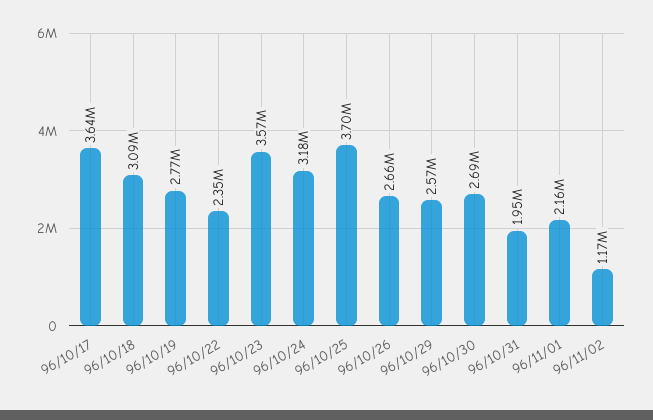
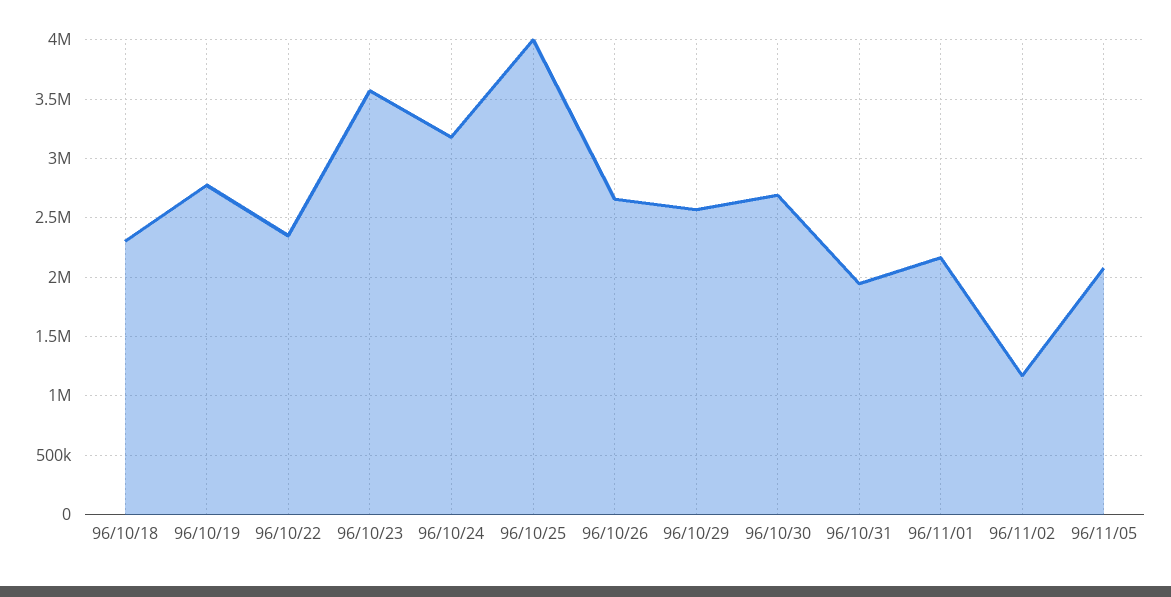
96/10/17: 3640000 -> none
96/10/18: 3090000 -> 2300000
96/10/25: 3700000 -> 4000000
96/11/05: none -> 2100000

